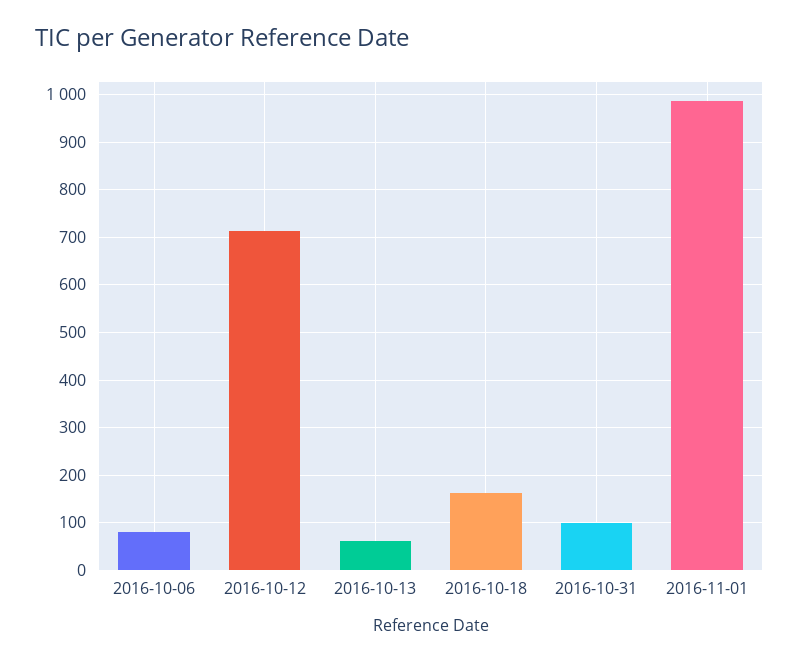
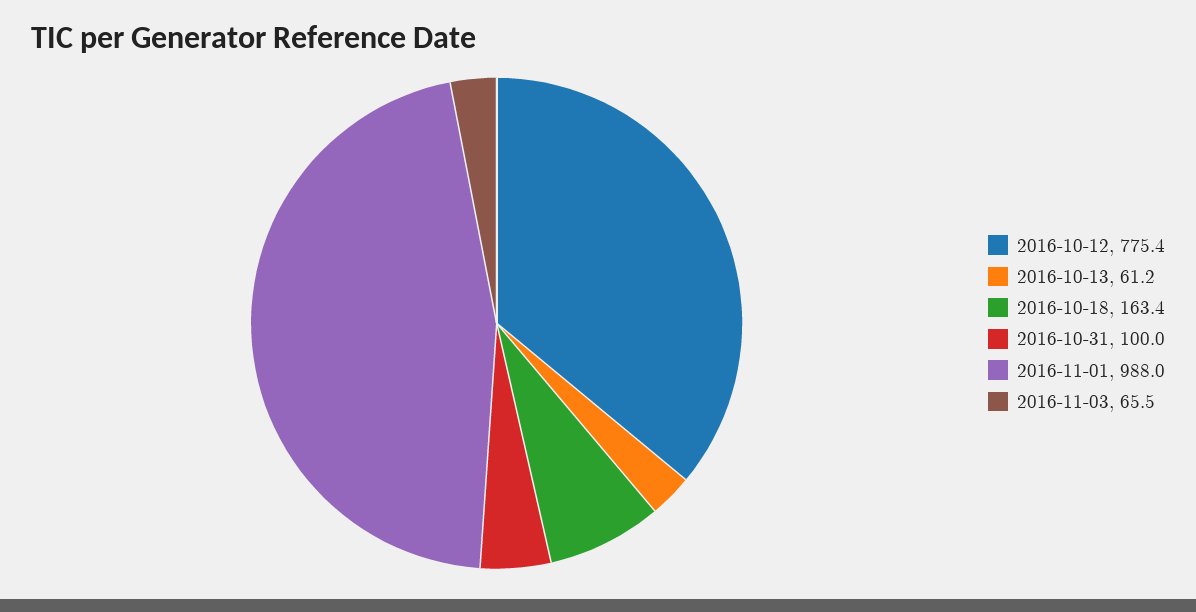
2016-10-06: 80 -> none
2016-10-12: 720 -> 775.4
2016-11-03: none -> 65.5

